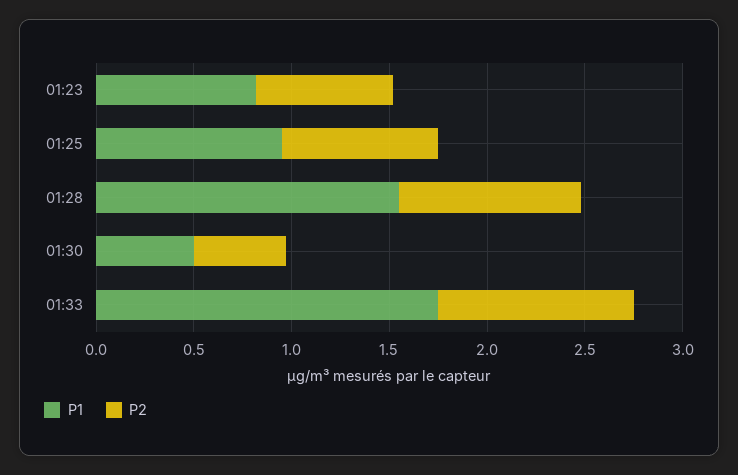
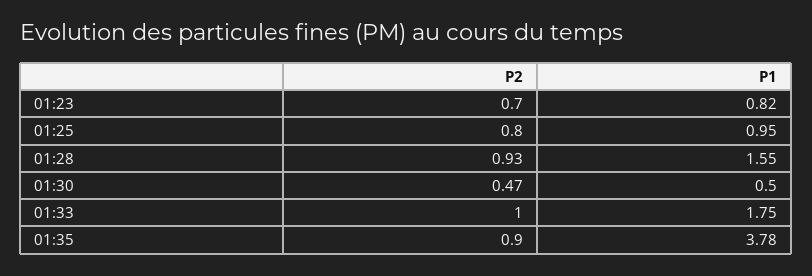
P2, 01:35: none -> 0.9
P1, 01:35: none -> 3.78

